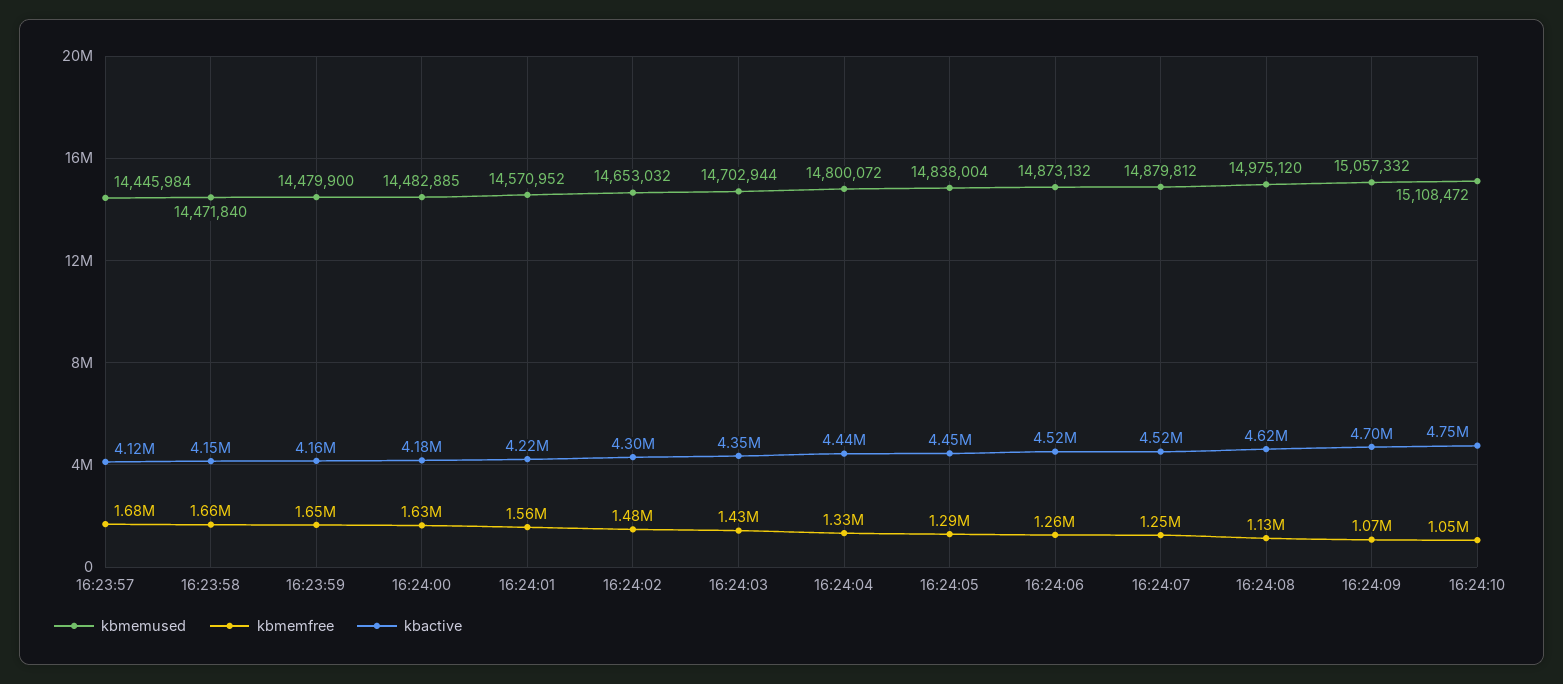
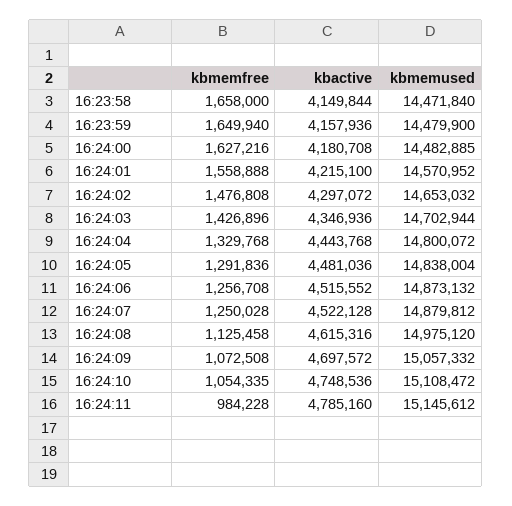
kbmemused, 16:23:57: 14445984 -> none
kbmemfree, 16:23:57: 1680000 -> none
kbactive, 16:23:57: 4120000 -> none
kbactive, 16:24:05: 4450000 -> 4481036
kbmemfree, 16:24:11: none -> 984228
kbactive, 16:24:11: none -> 4785160
kbmemused, 16:24:11: none -> 15145612

